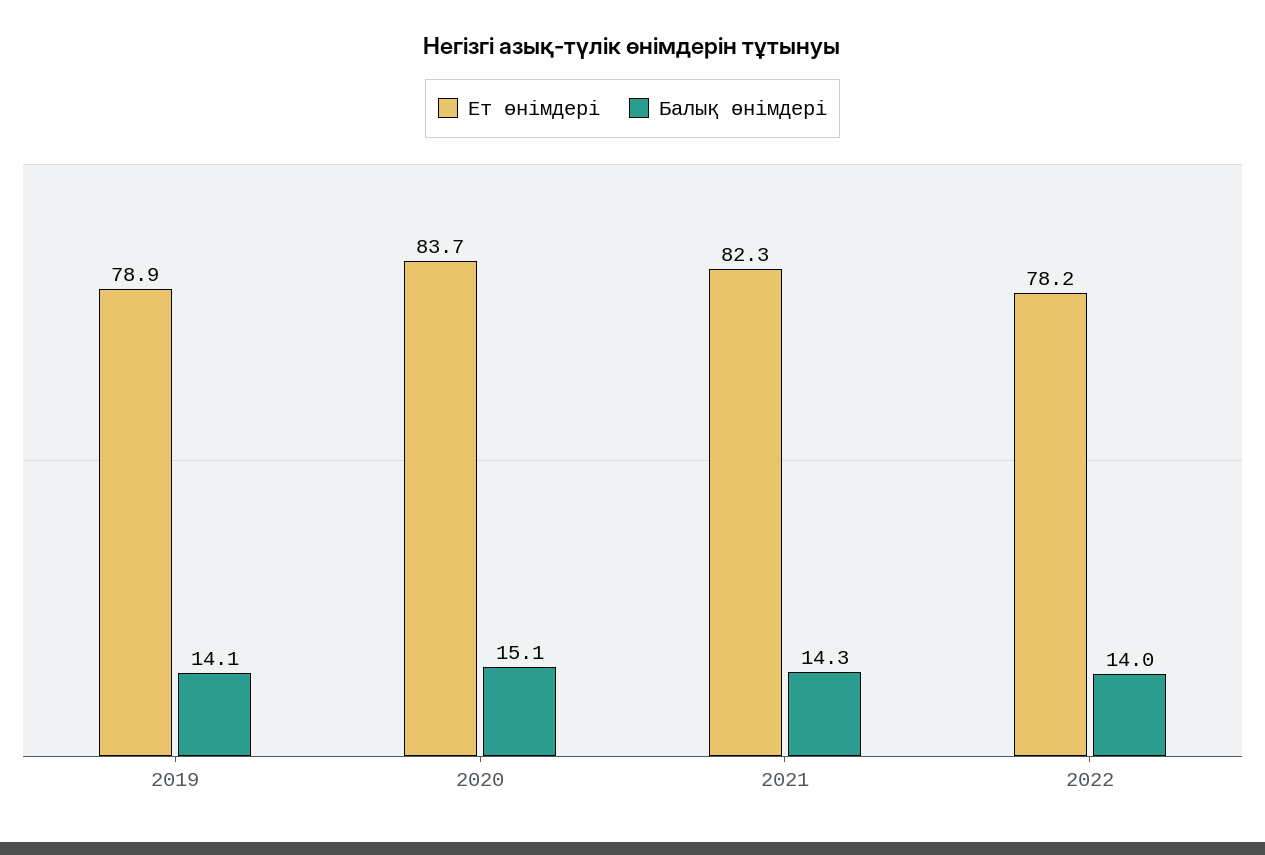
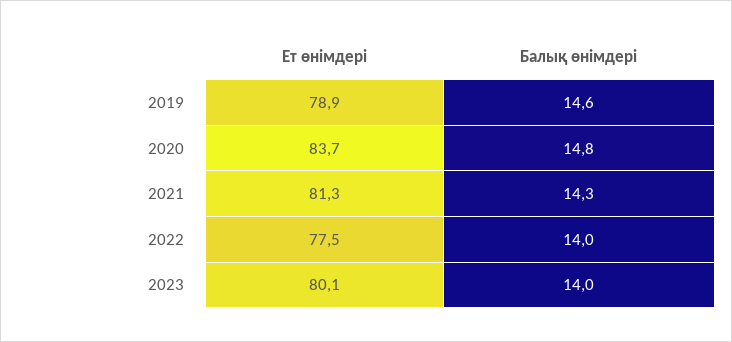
Балық өнімдері, 2019: 14.1 -> 14.6
Балық өнімдері, 2020: 15.1 -> 14.8
Ет өнімдері, 2021: 82.3 -> 81.3
Ет өнімдері, 2022: 78.2 -> 77.5
Ет өнімдері, 2023: none -> 80.1
Балық өнімдері, 2023: none -> 14

